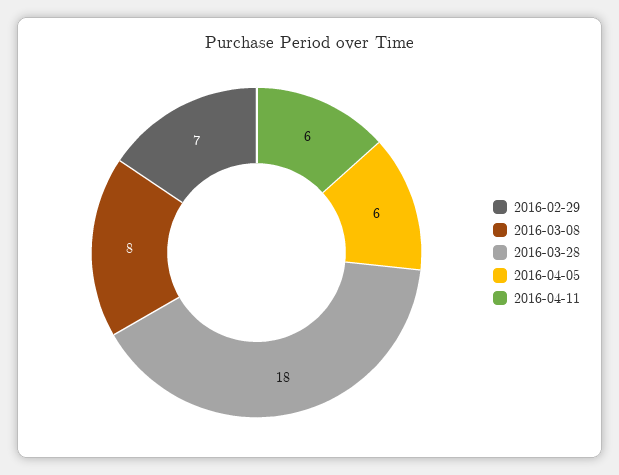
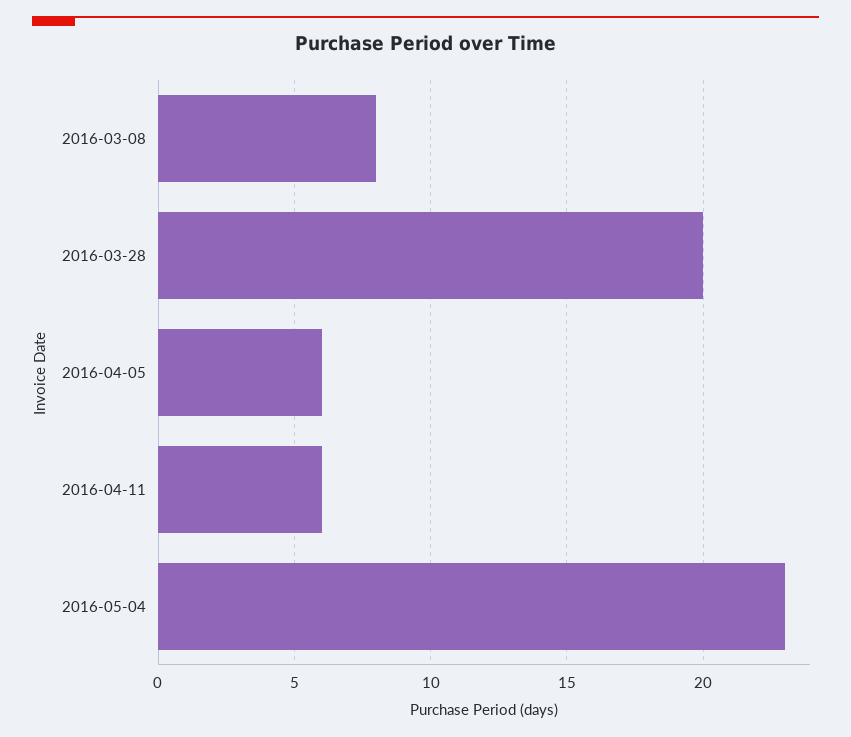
2016-02-29: 7 -> none
2016-03-28: 18 -> 20
2016-05-04: none -> 23

